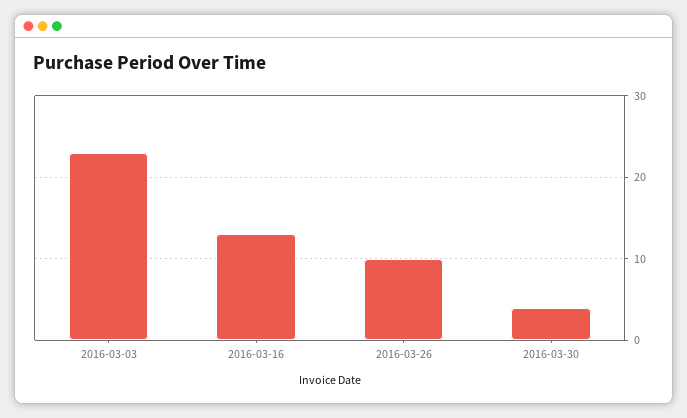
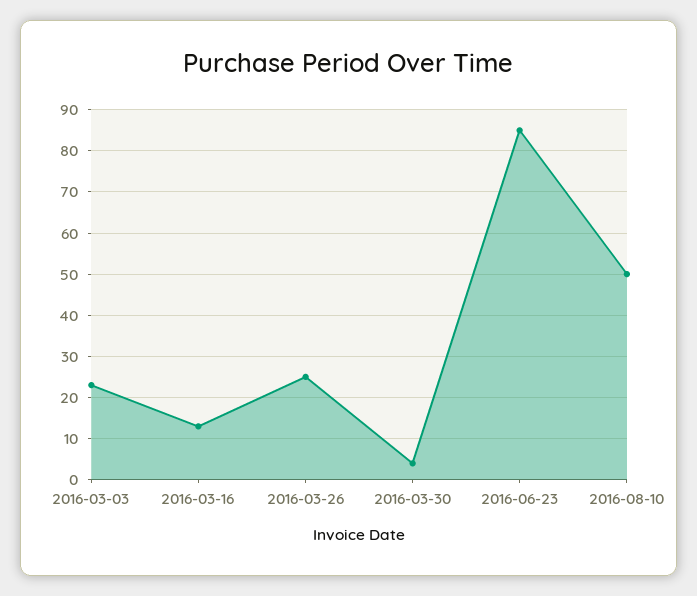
2016-03-26: 10 -> 25
2016-06-23: none -> 85
2016-08-10: none -> 50

